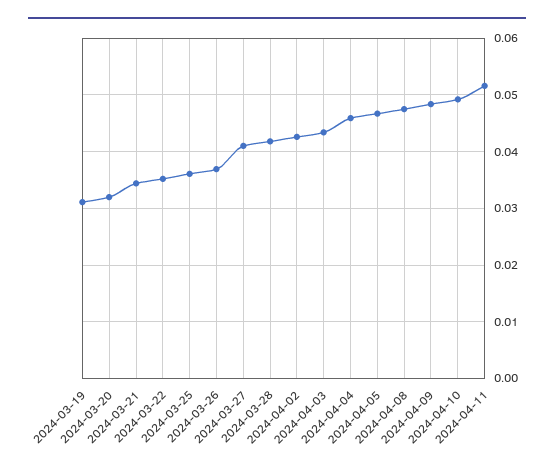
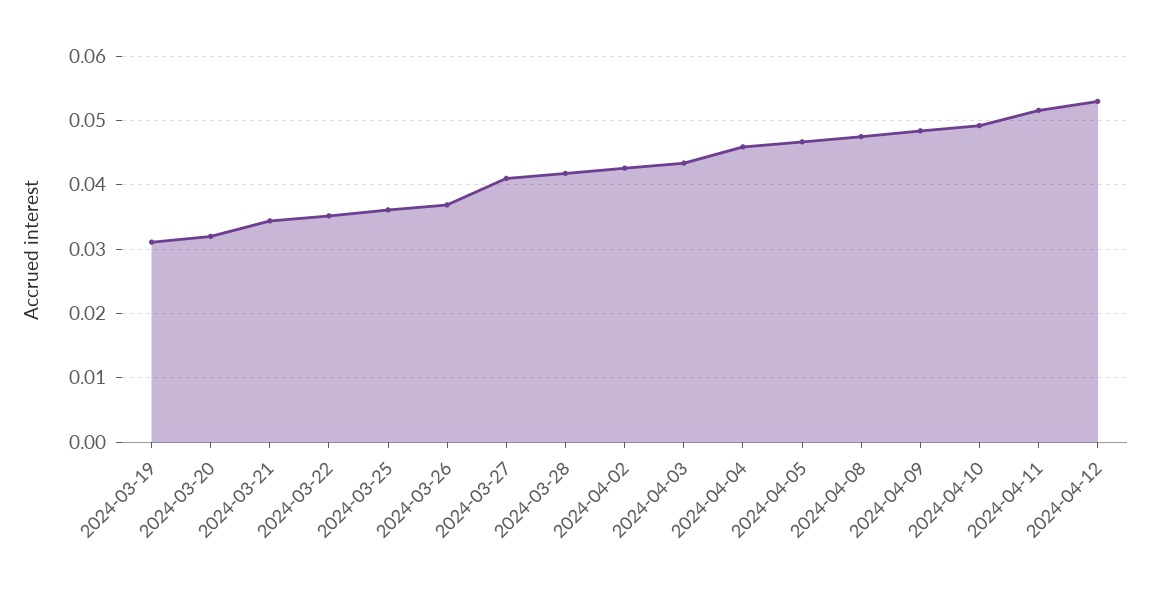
2024-04-12: none -> 0.053

